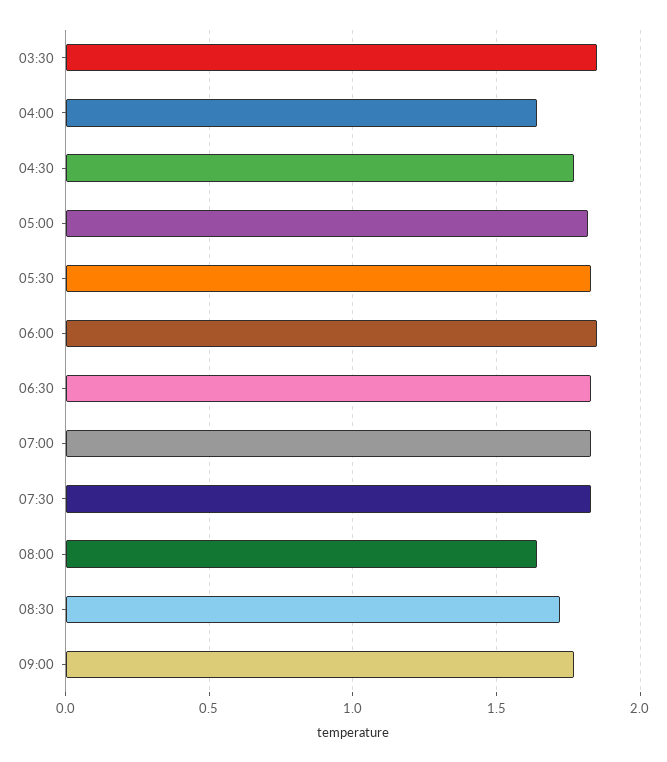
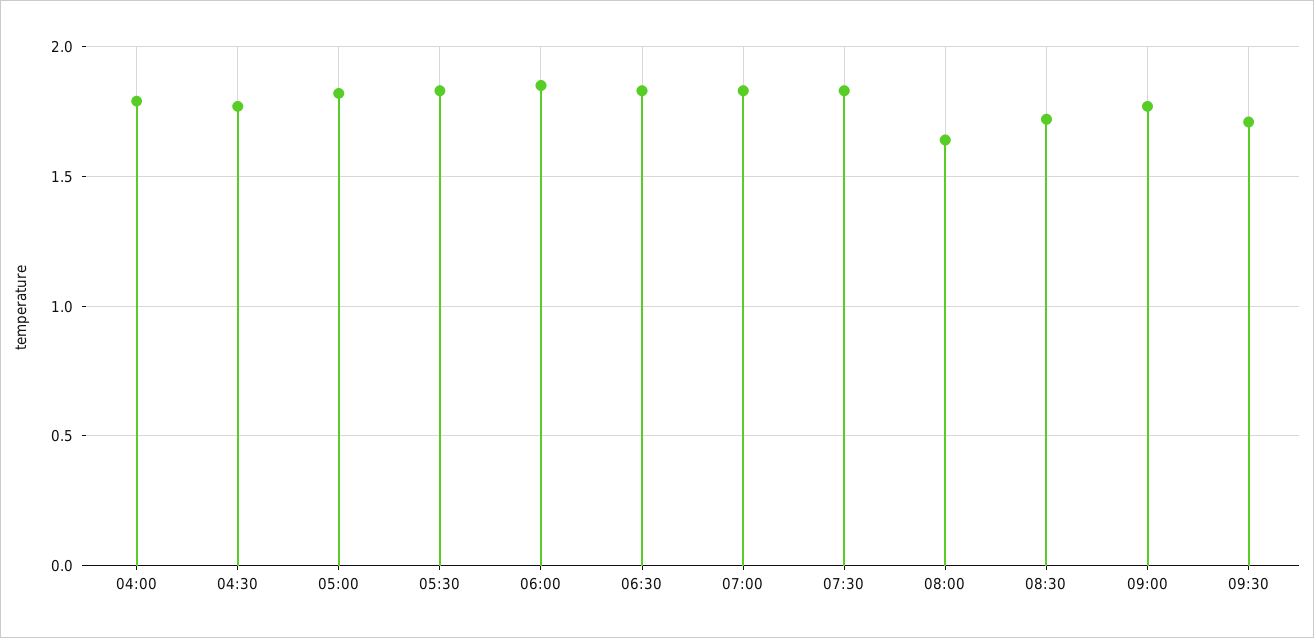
03:30: 1.85 -> none
04:00: 1.65 -> 1.8
09:30: none -> 1.7

